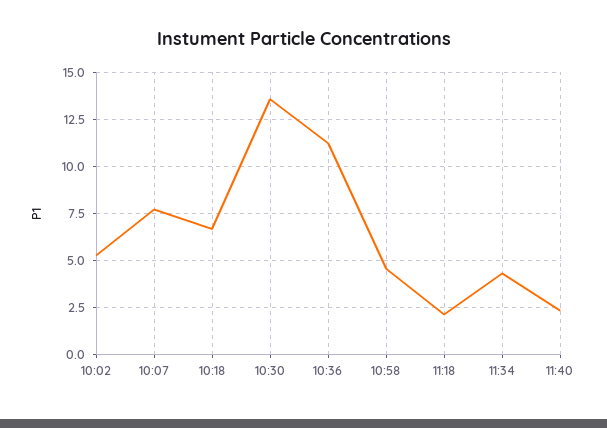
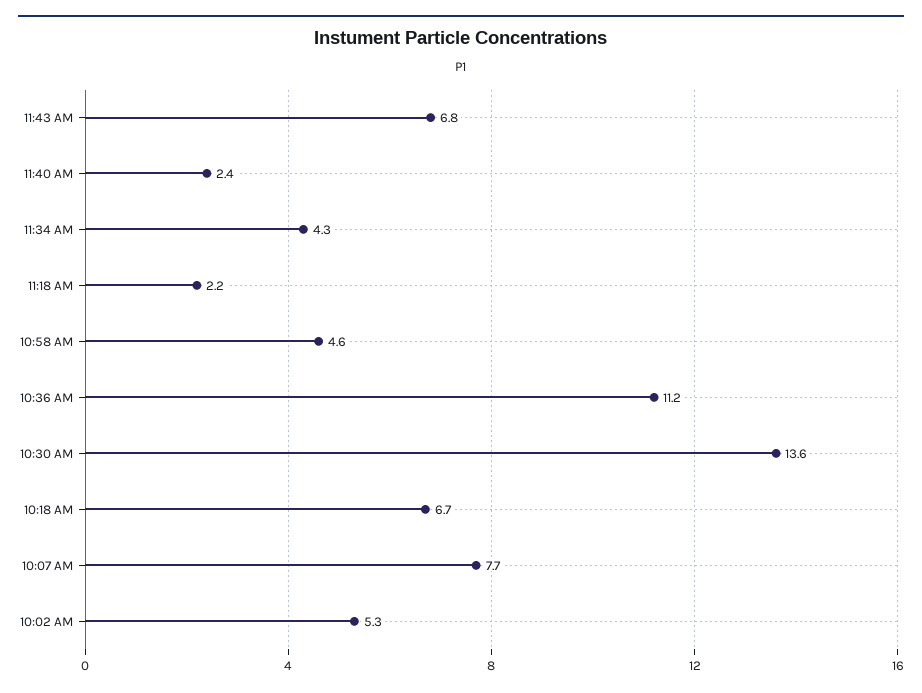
11:43 AM: none -> 6.8

